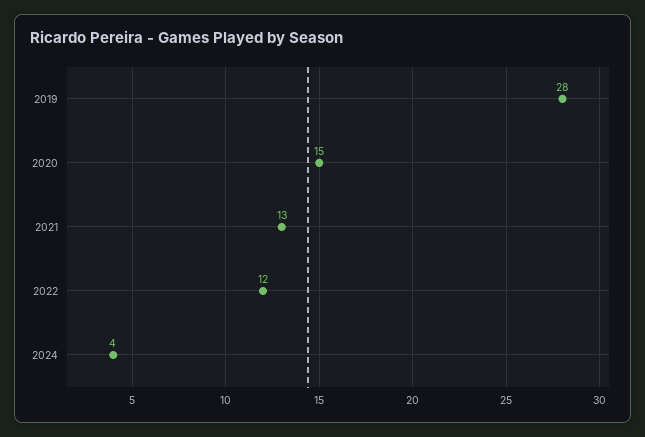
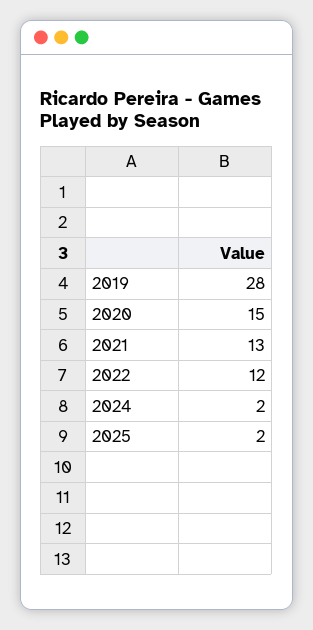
2024: 4 -> 2
2025: none -> 2

